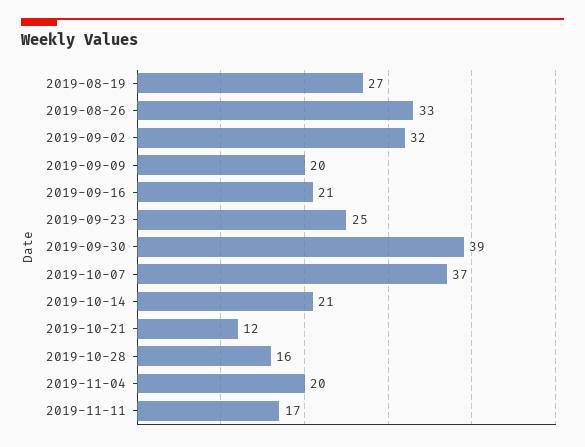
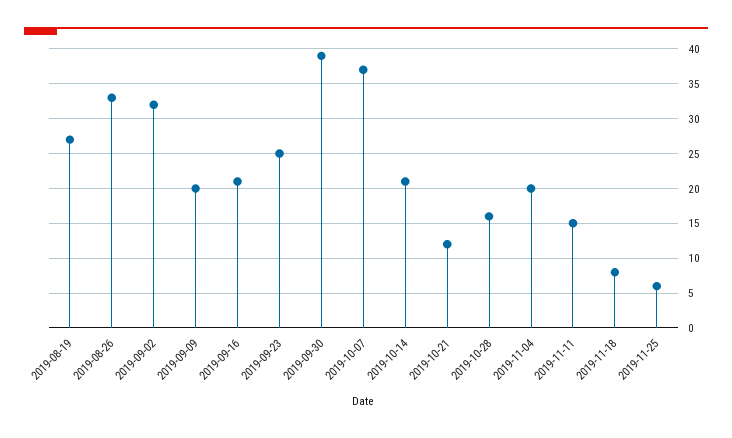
2019-11-11: 17 -> 15
2019-11-18: none -> 8
2019-11-25: none -> 6

